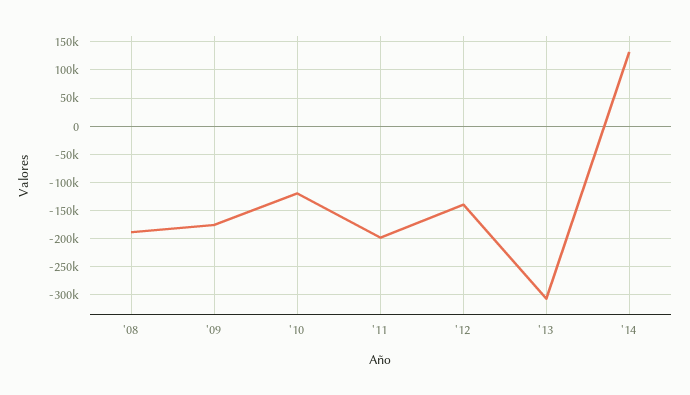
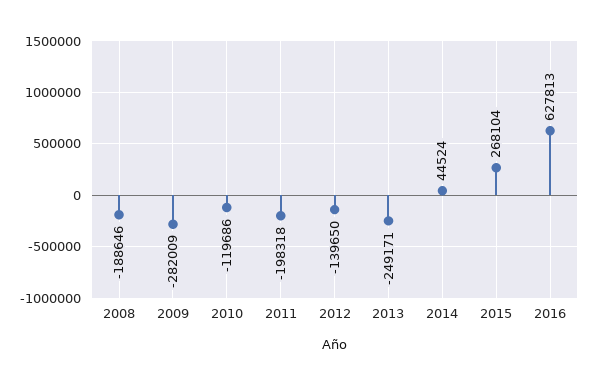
'09: -175000 -> -282009
'13: -300000 -> -249171
'14: 125000 -> 44524
2015: none -> 268104
2016: none -> 627813

